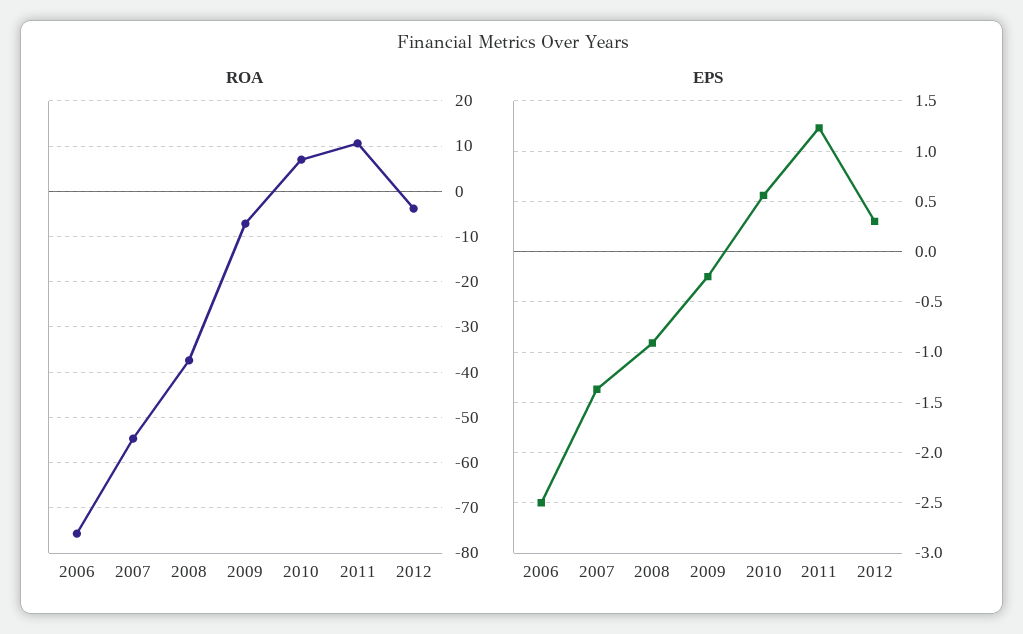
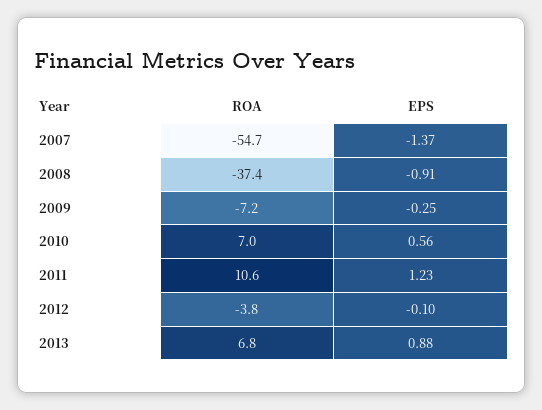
ROA, 2006: -76 -> none
EPS, 2006: -2.5 -> none
EPS, 2012: 0.3 -> -0.1
ROA, 2013: none -> 6.8
EPS, 2013: none -> 0.88

